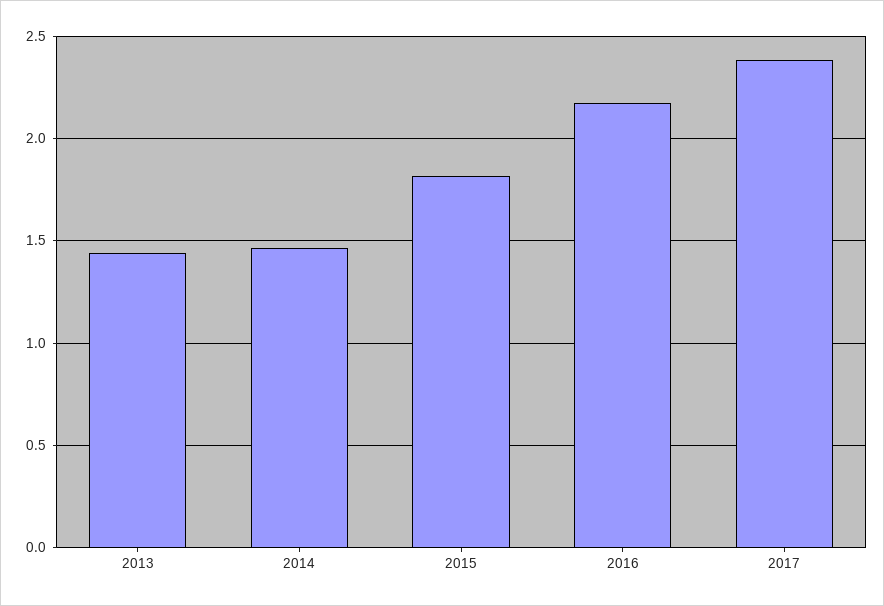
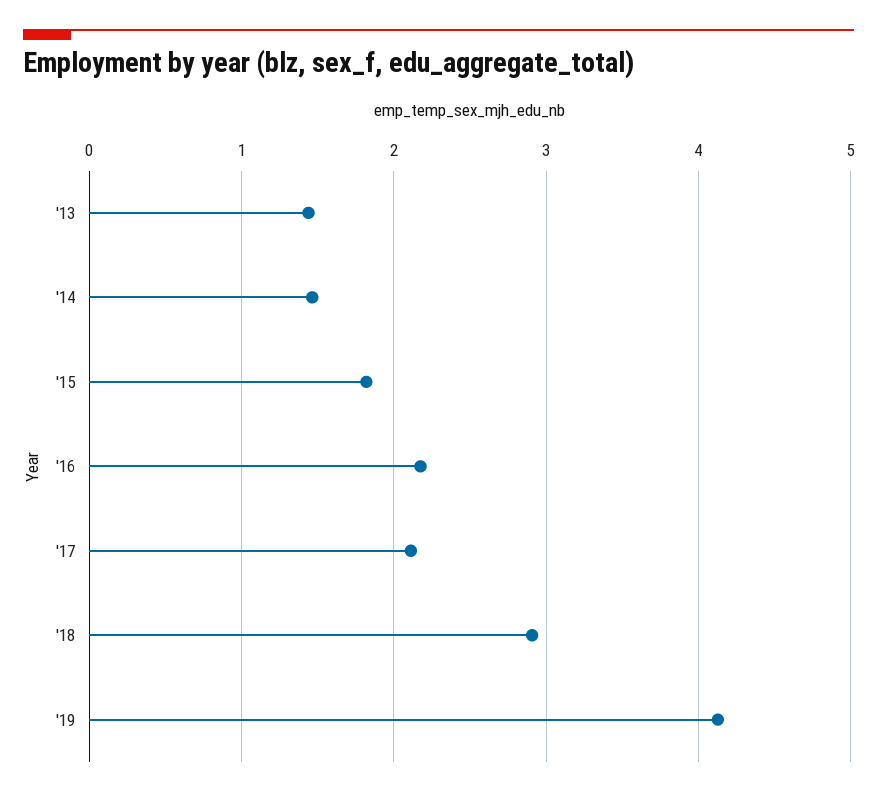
2017: 2.4 -> 2.1
'18: none -> 2.9
'19: none -> 4.1

